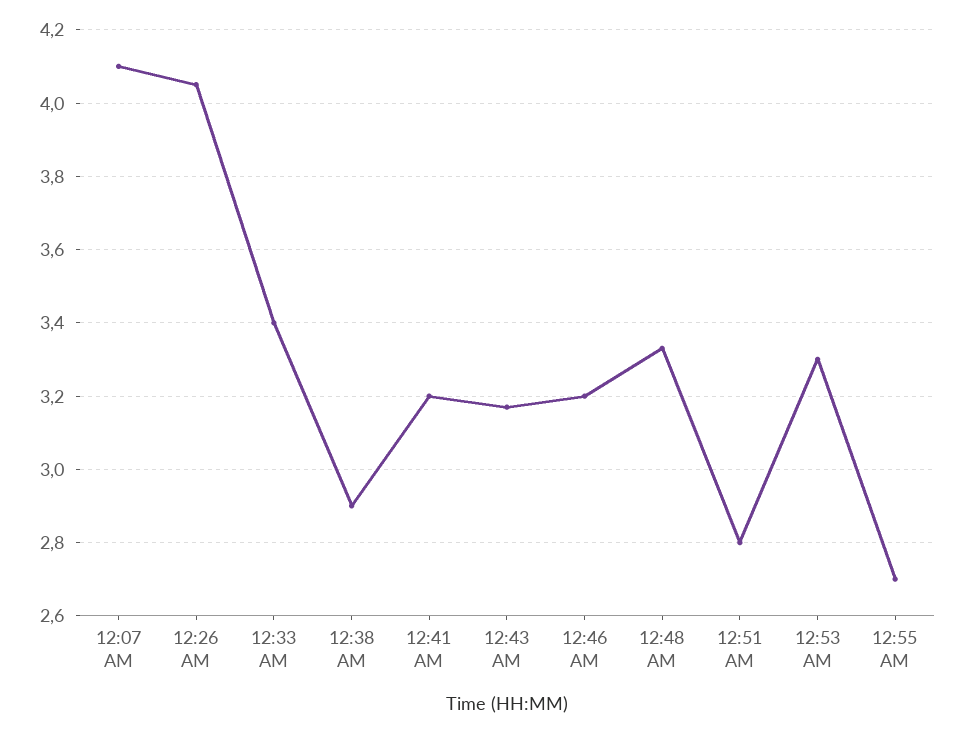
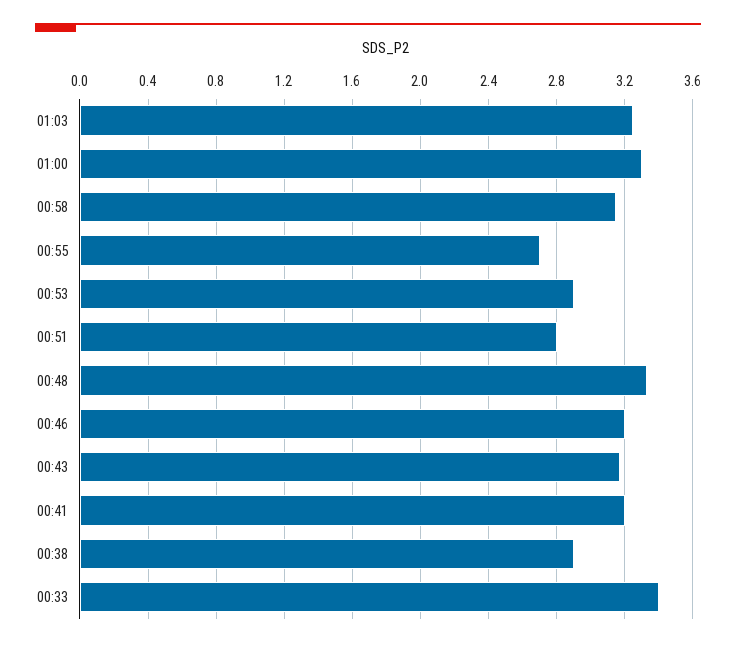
12:07 AM: 4.1 -> none
12:26 AM: 4.05 -> none
12:53 AM: 3.3 -> 2.9
01:03: none -> 3.25
01:00: none -> 3.3
00:58: none -> 3.15

